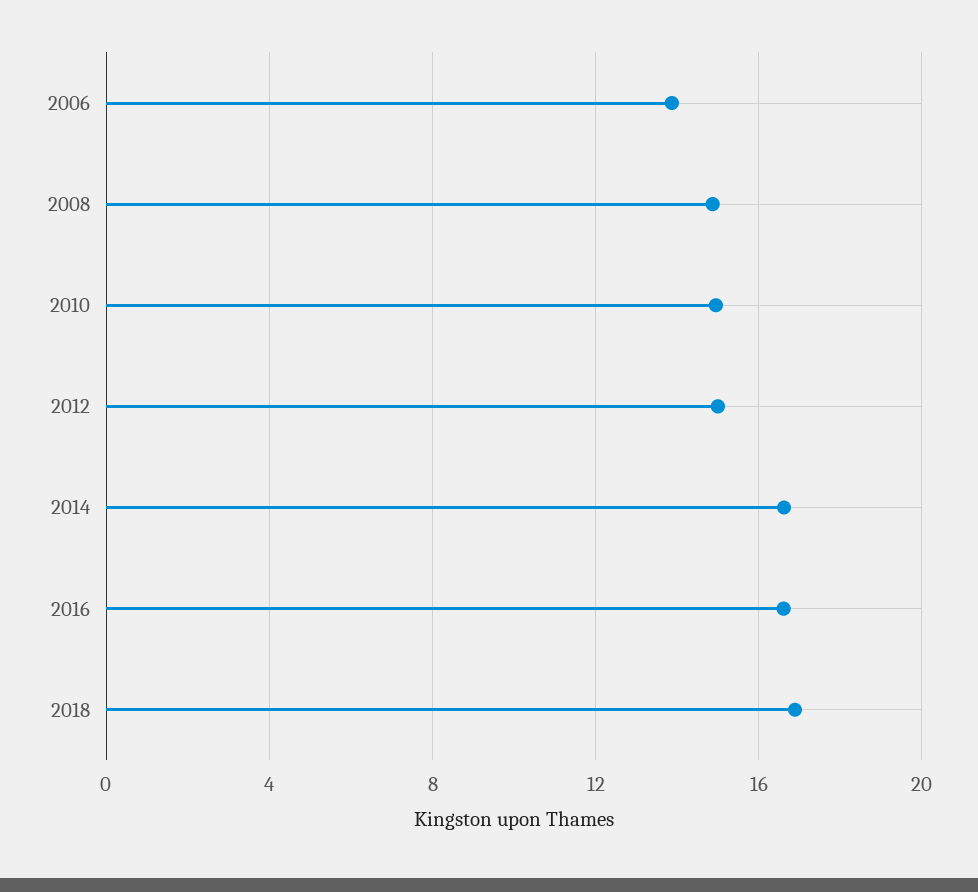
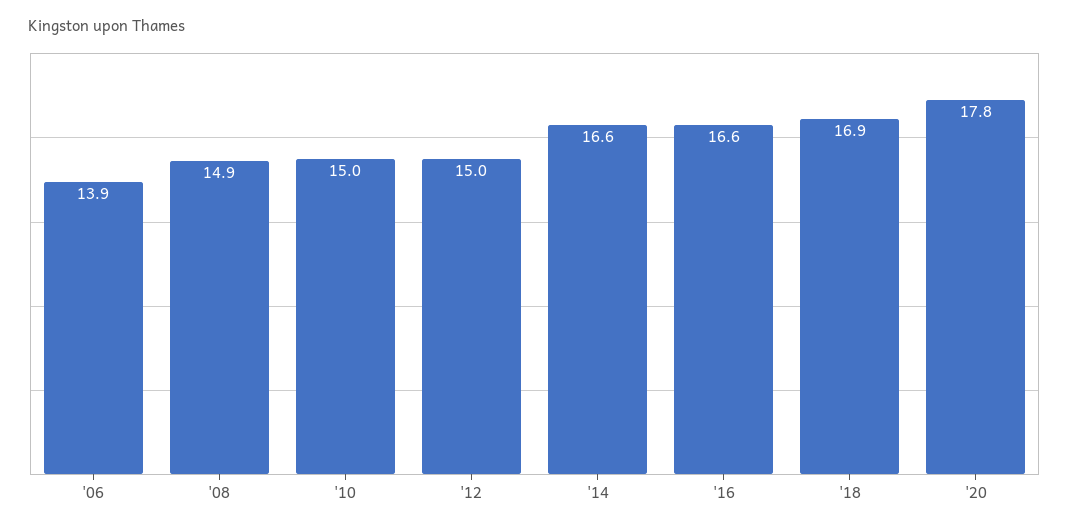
'20: none -> 17.8

